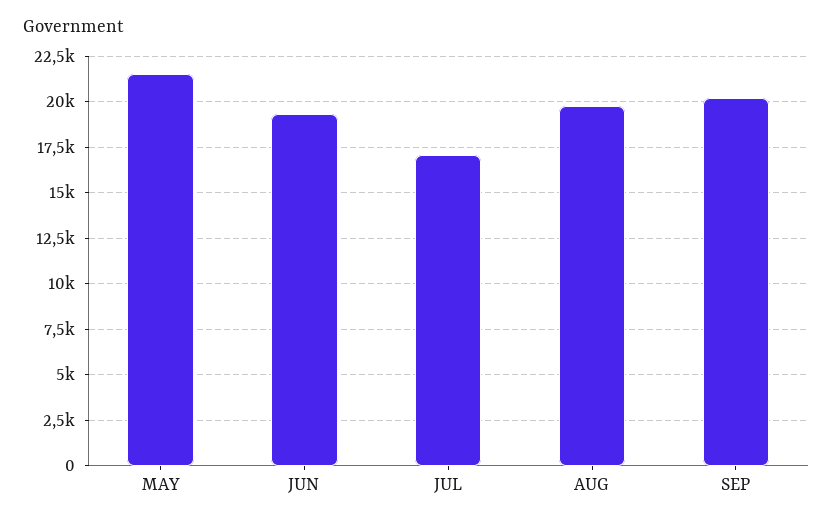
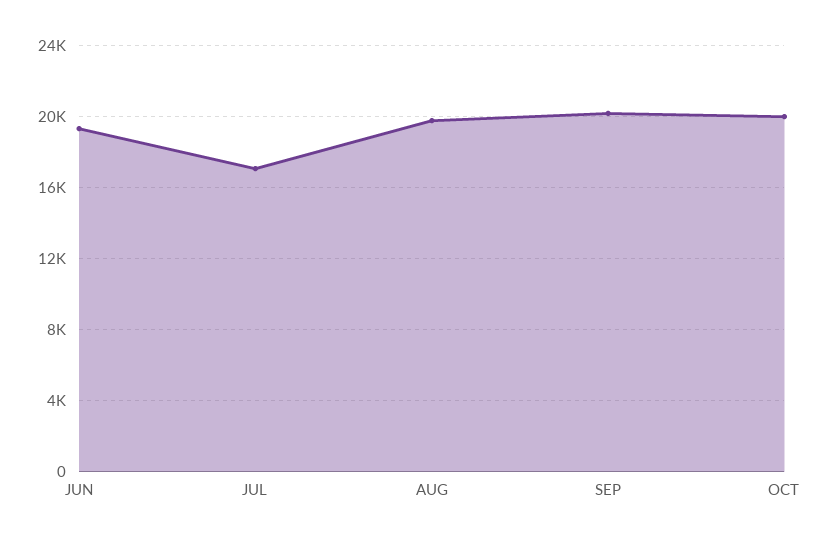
MAY: 21500 -> none
OCT: none -> 20000

